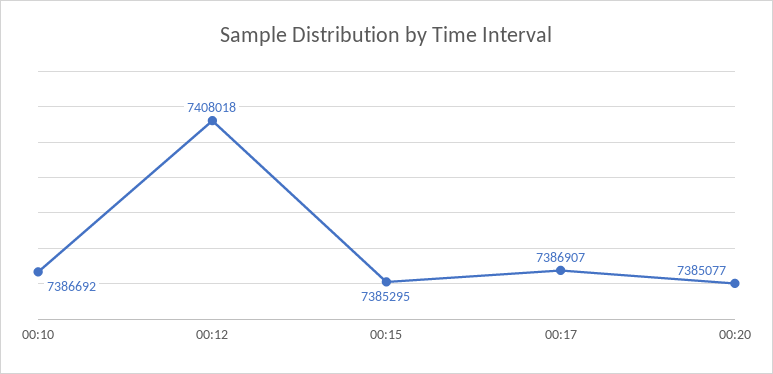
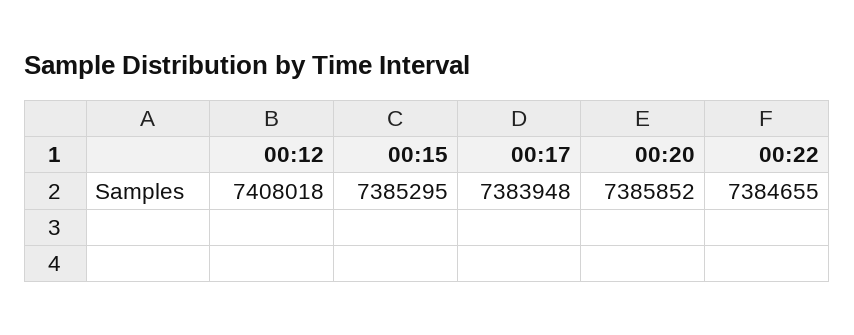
00:10: 7386692 -> none
00:17: 7386907 -> 7383948
00:20: 7385077 -> 7385852
00:22: none -> 7384655

